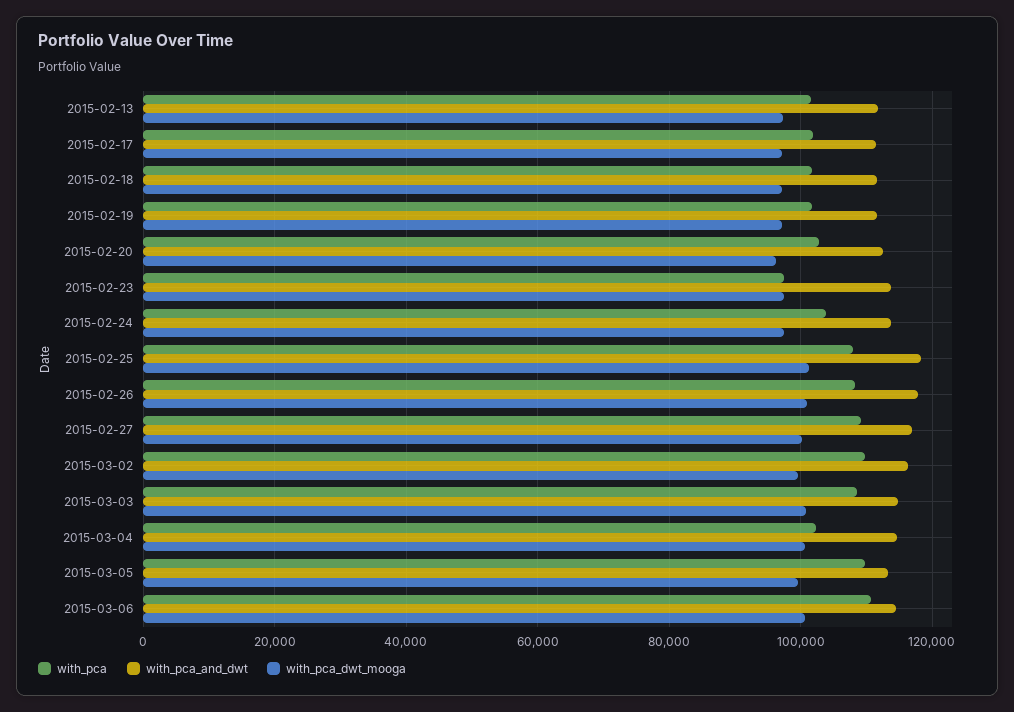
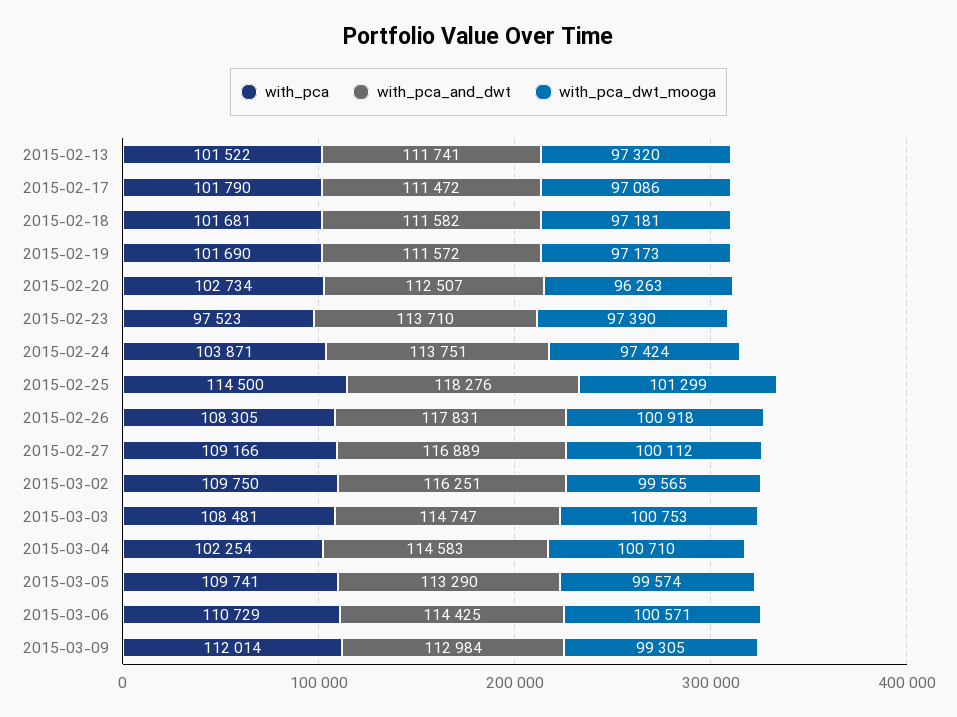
with_pca, 2015-02-25: 108000 -> 114500
with_pca, 2015-03-09: none -> 112014
with_pca_and_dwt, 2015-03-09: none -> 112984
with_pca_dwt_mooga, 2015-03-09: none -> 99305

